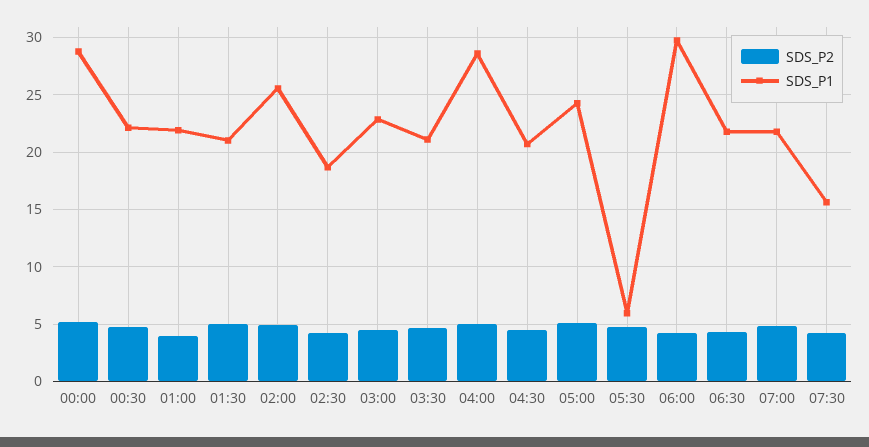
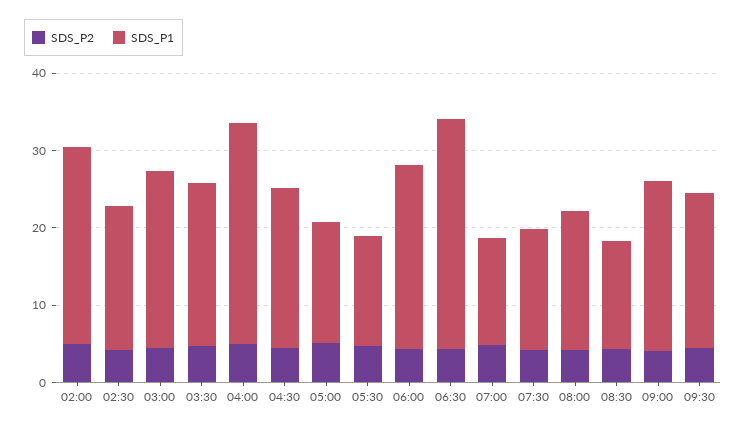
SDS_P2, 00:00: 5 -> none
SDS_P1, 00:00: 29 -> none
SDS_P2, 00:30: 5 -> none
SDS_P1, 00:30: 22 -> none
SDS_P2, 01:00: 4 -> none
SDS_P1, 01:00: 22 -> none
SDS_P2, 01:30: 5 -> none
SDS_P1, 01:30: 21 -> none
SDS_P1, 05:00: 24 -> 16
SDS_P1, 05:30: 6 -> 14
SDS_P1, 06:00: 30 -> 24
SDS_P1, 06:30: 22 -> 30
SDS_P1, 07:00: 22 -> 14
SDS_P2, 08:00: none -> 4
SDS_P1, 08:00: none -> 18
SDS_P2, 08:30: none -> 4
SDS_P1, 08:30: none -> 14
SDS_P2, 09:00: none -> 4
SDS_P1, 09:00: none -> 22
SDS_P2, 09:30: none -> 4
SDS_P1, 09:30: none -> 20

